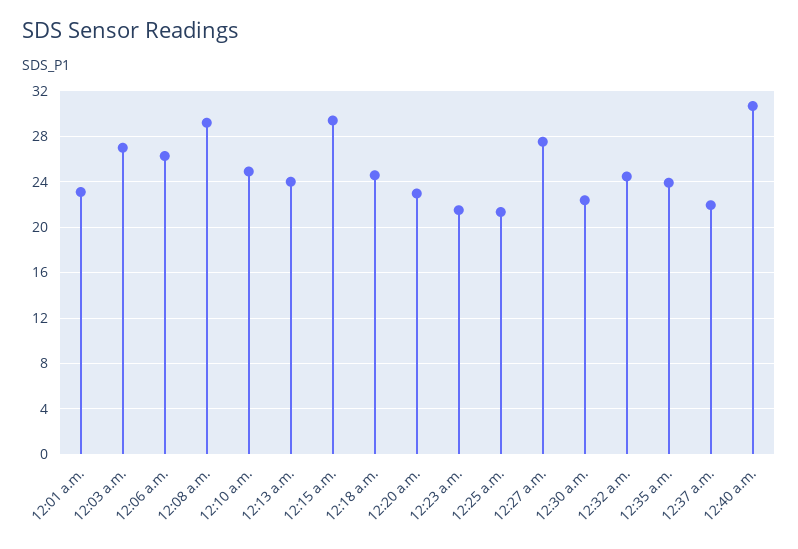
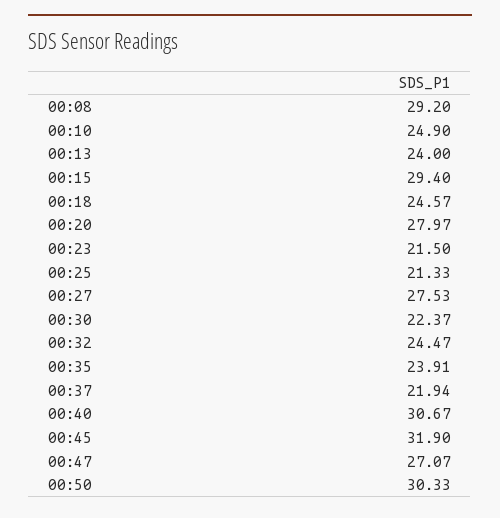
12:01 a.m.: 23 -> none
12:03 a.m.: 27 -> none
12:06 a.m.: 26 -> none
12:20 a.m.: 23 -> 27.97
00:45: none -> 31.9
00:47: none -> 27.07
00:50: none -> 30.33

